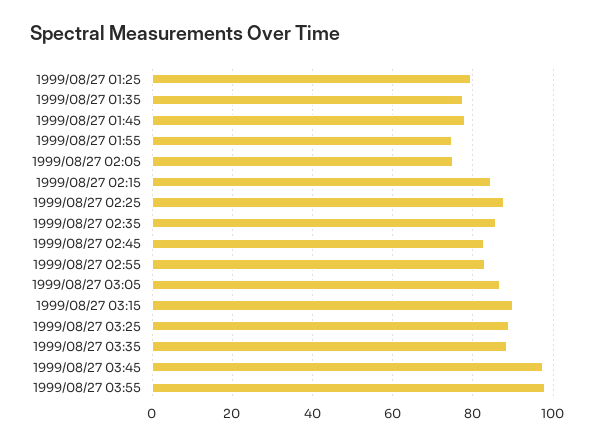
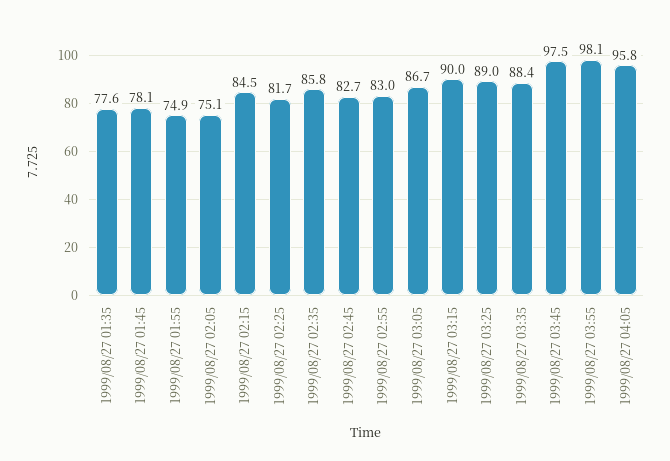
1999/08/27 01:25: 80 -> none
1999/08/27 02:25: 88 -> 81.7
1999/08/27 04:05: none -> 95.8

